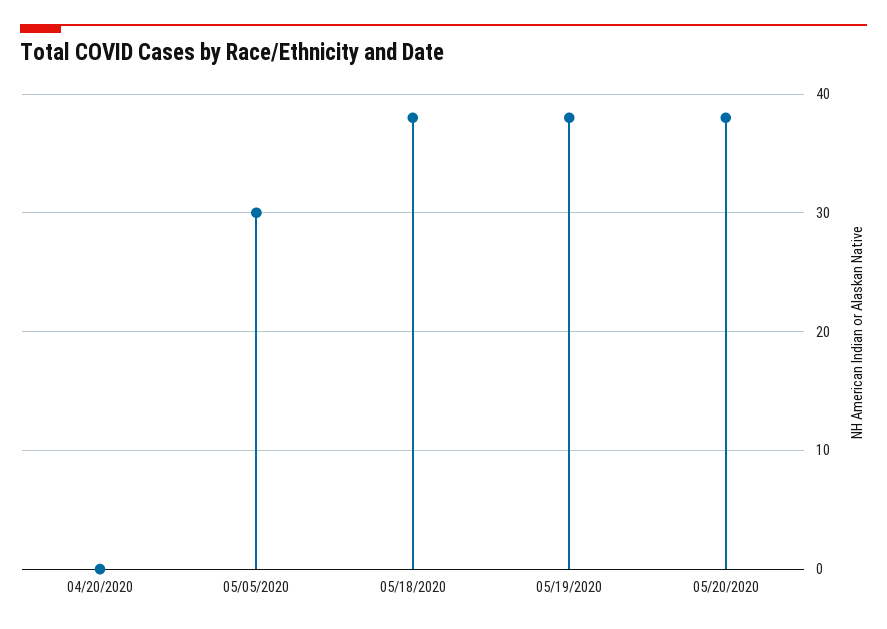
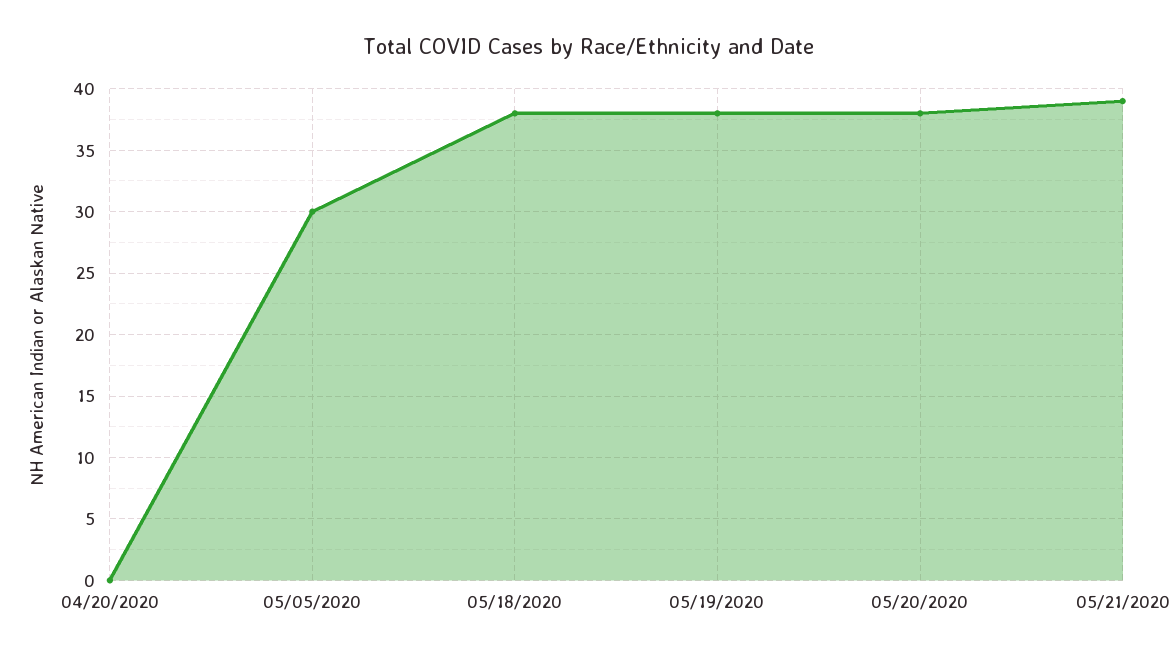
05/21/2020: none -> 39

